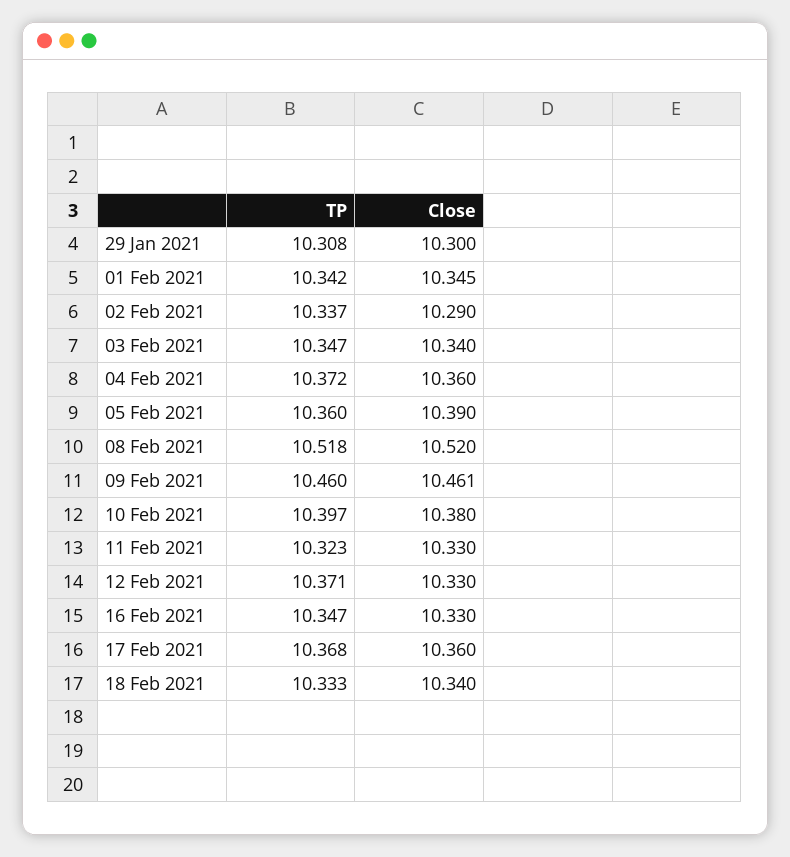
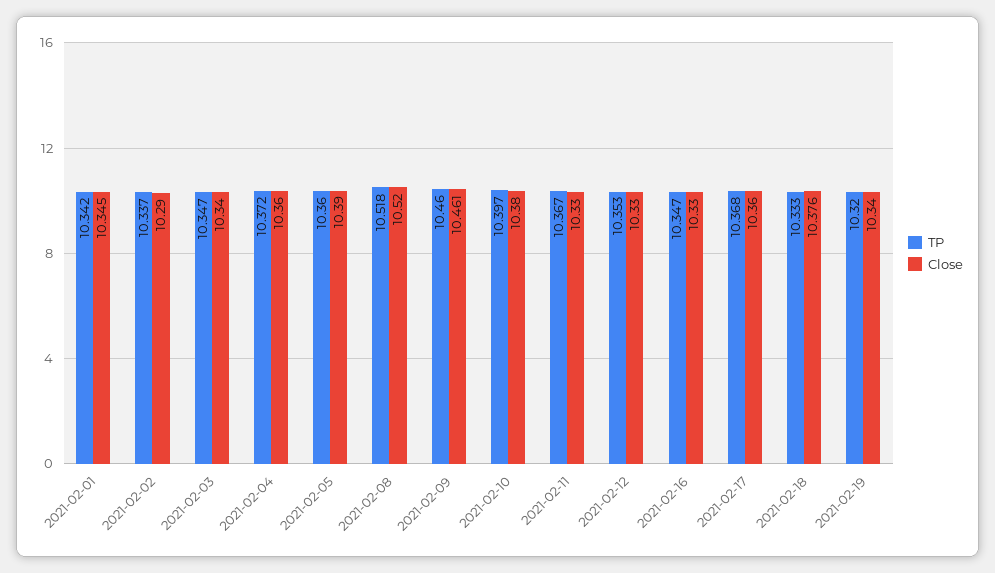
TP, 29 Jan 2021: 10.308 -> none
Close, 29 Jan 2021: 10.3 -> none
TP, 11 Feb 2021: 10.323 -> 10.367
TP, 12 Feb 2021: 10.371 -> 10.353
Close, 18 Feb 2021: 10.34 -> 10.376
TP, 2021-02-19: none -> 10.32
Close, 2021-02-19: none -> 10.34

